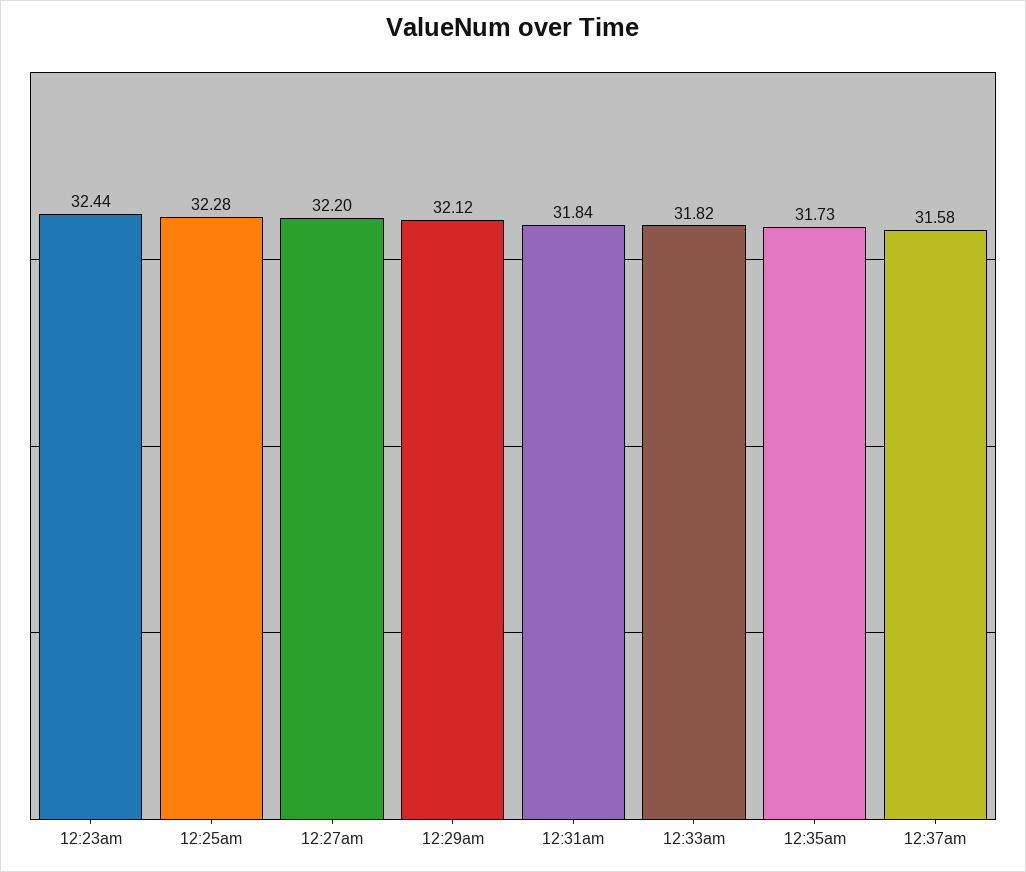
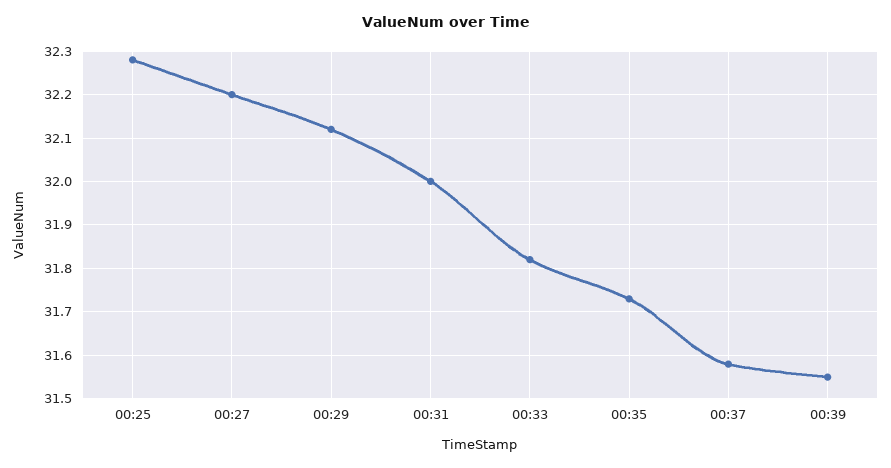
12:23am: 32.44 -> none
12:31am: 31.84 -> 32
00:39: none -> 31.55

